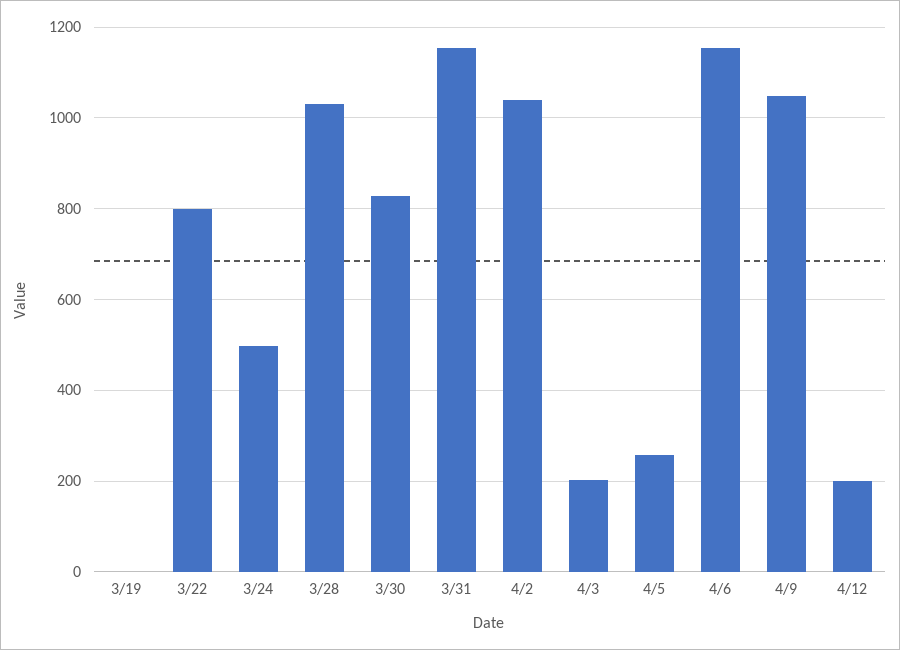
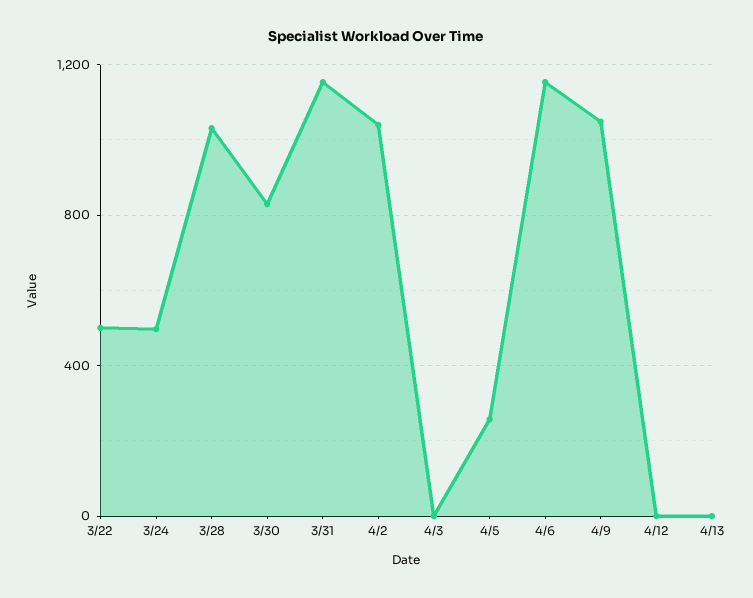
3/19: 0 -> none
3/22: 800 -> 500
4/3: 200 -> 0
4/12: 200 -> 0
4/13: none -> 0

